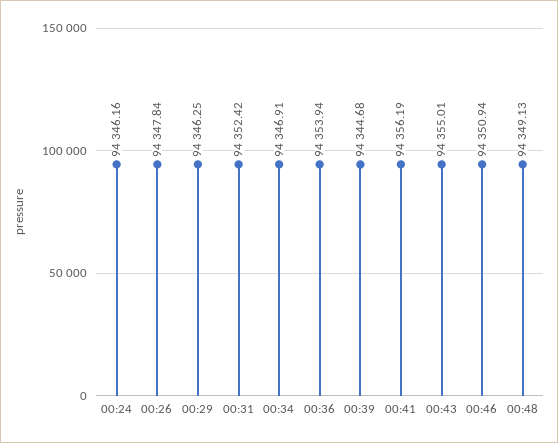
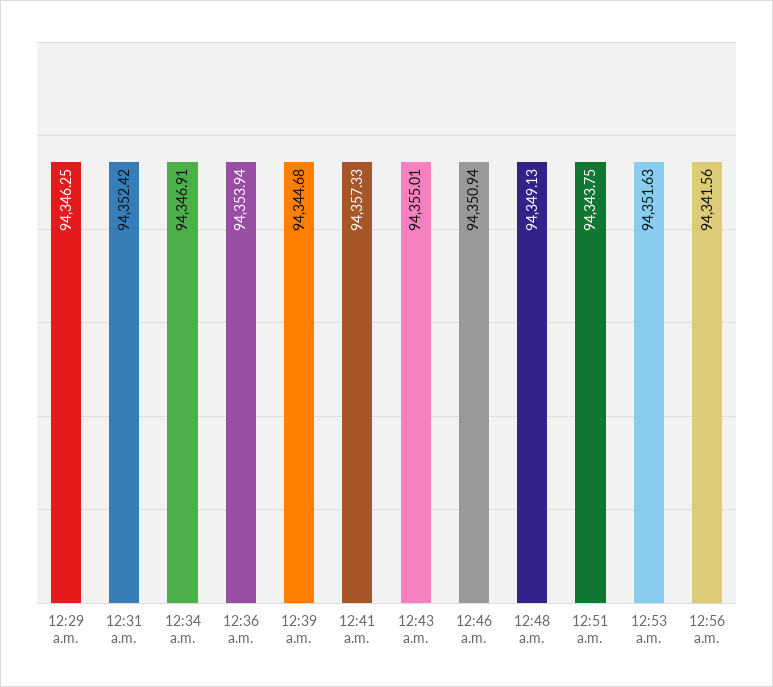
00:24: 94346.16 -> none
00:26: 94347.84 -> none
00:41: 94356.19 -> 94357.33
12:51 a.m.: none -> 94343.75
12:53 a.m.: none -> 94351.63
12:56 a.m.: none -> 94341.56

